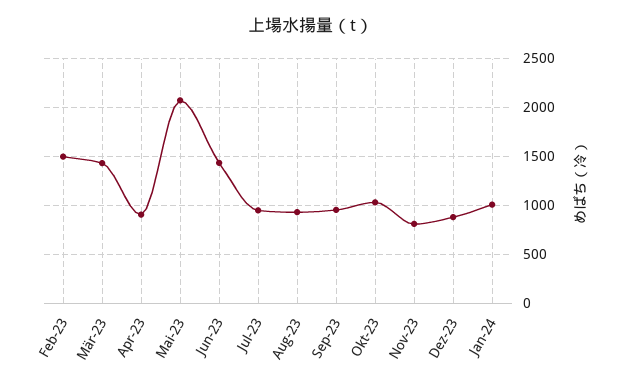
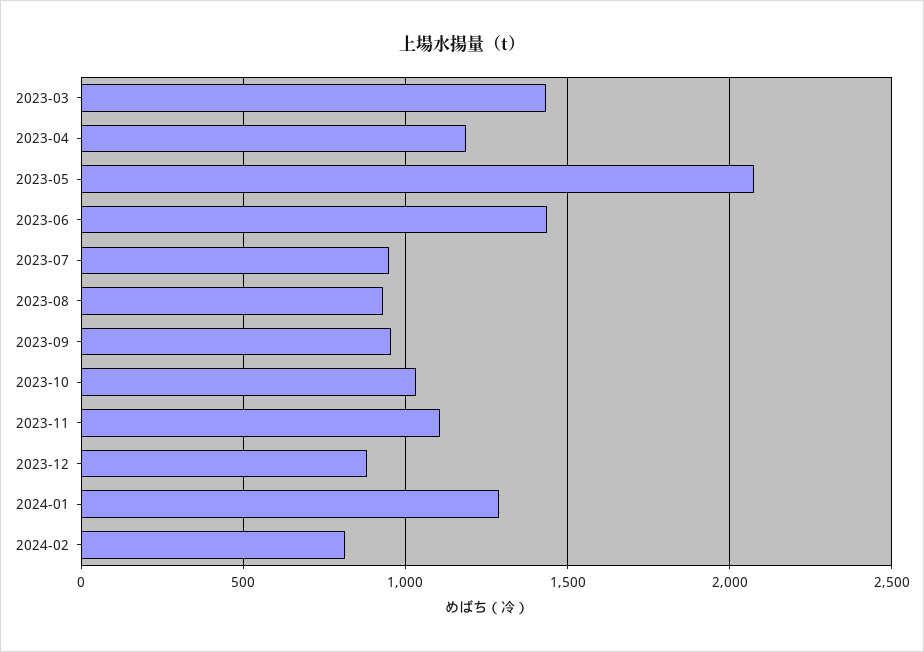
Feb-23: 1500 -> none
Apr-23: 900 -> 1200
Nov-23: 800 -> 1100
Jan-24: 1000 -> 1300
2024-02: none -> 800

